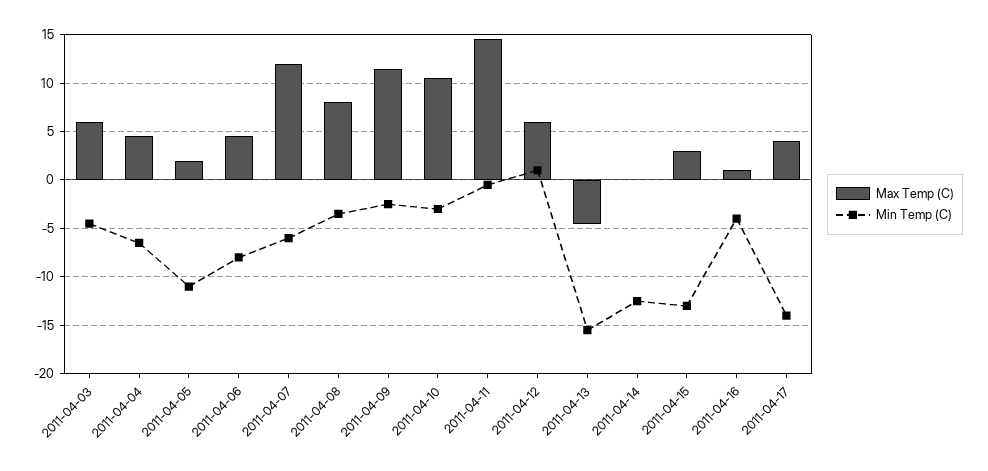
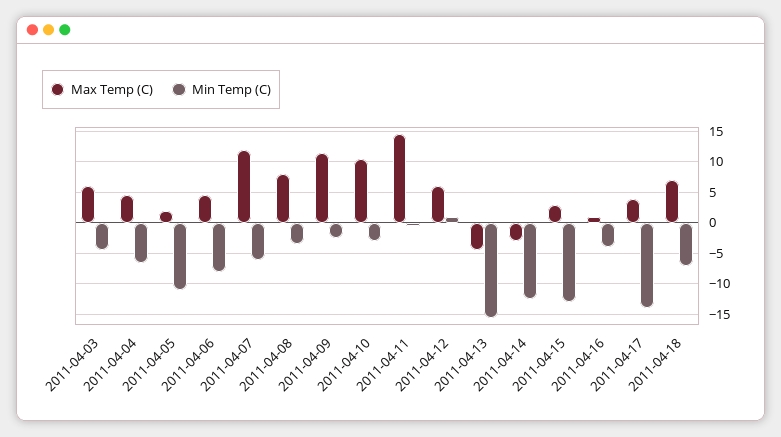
Max Temp (C), 2011-04-14: 0 -> -3
Max Temp (C), 2011-04-18: none -> 7
Min Temp (C), 2011-04-18: none -> -7

